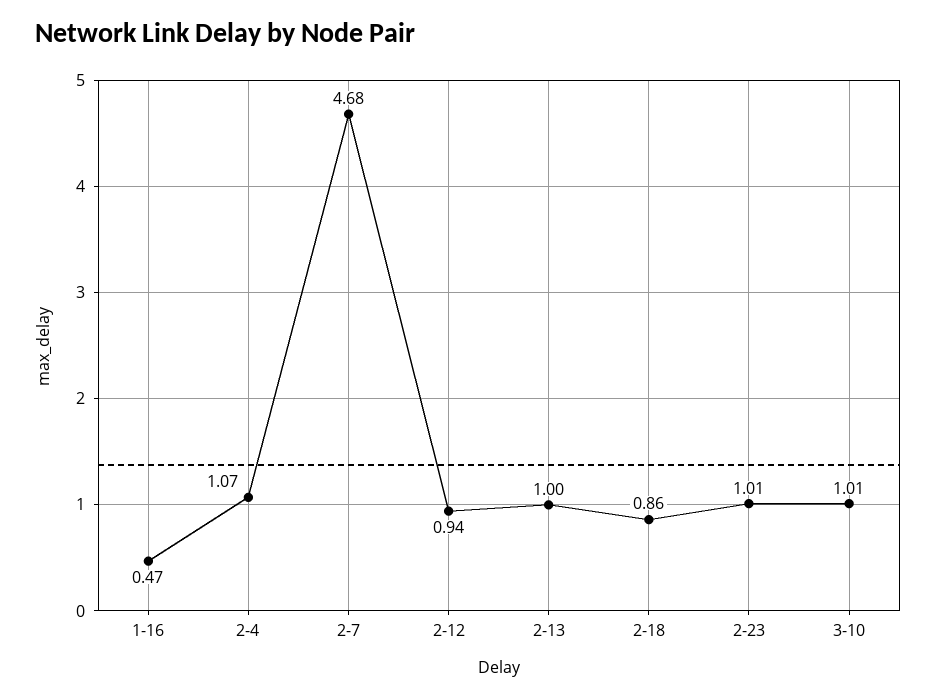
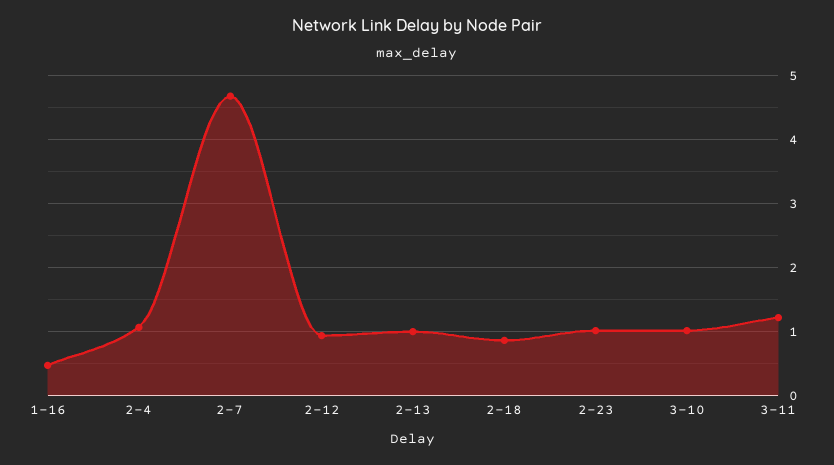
3-11: none -> 1.2

